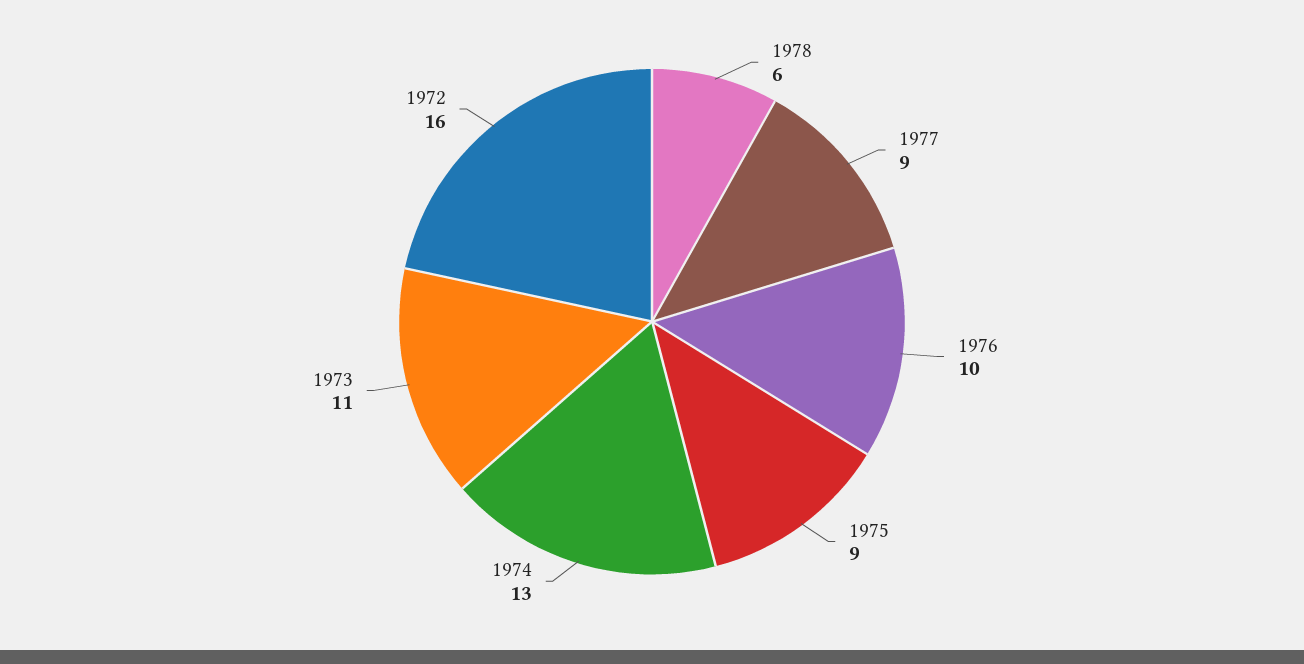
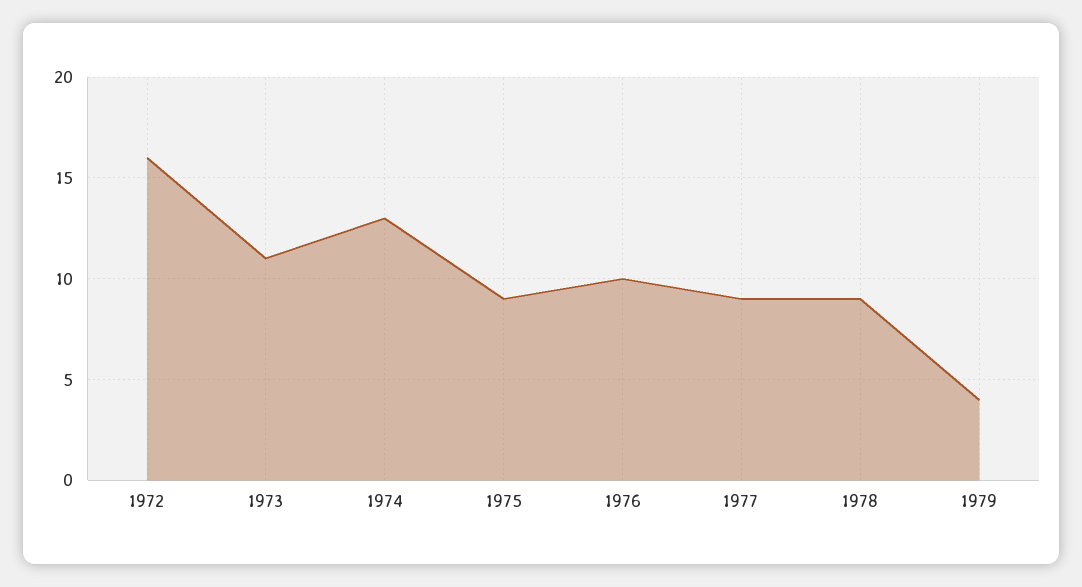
1978: 6 -> 9
1979: none -> 4

